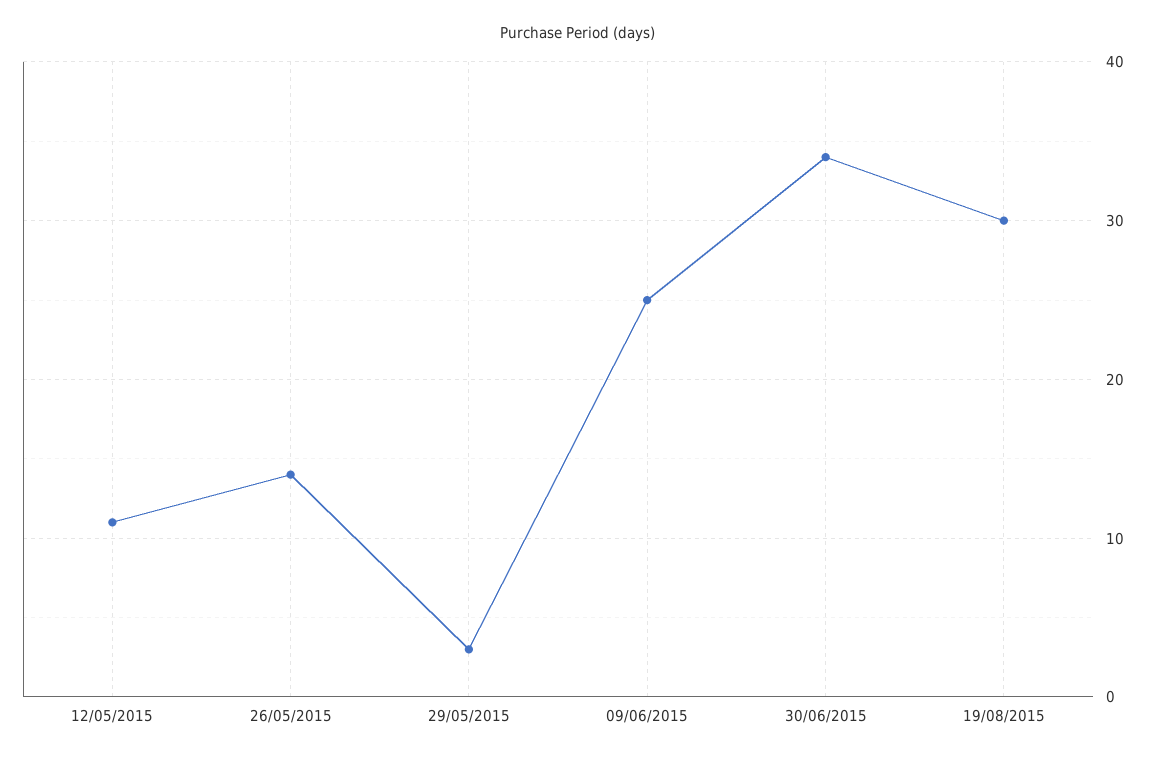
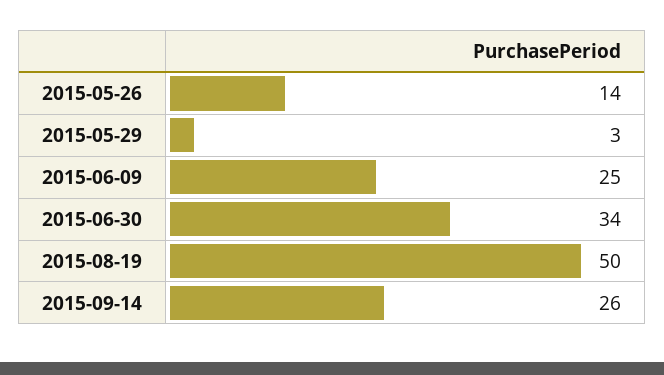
12/05/2015: 11 -> none
19/08/2015: 30 -> 50
2015-09-14: none -> 26

